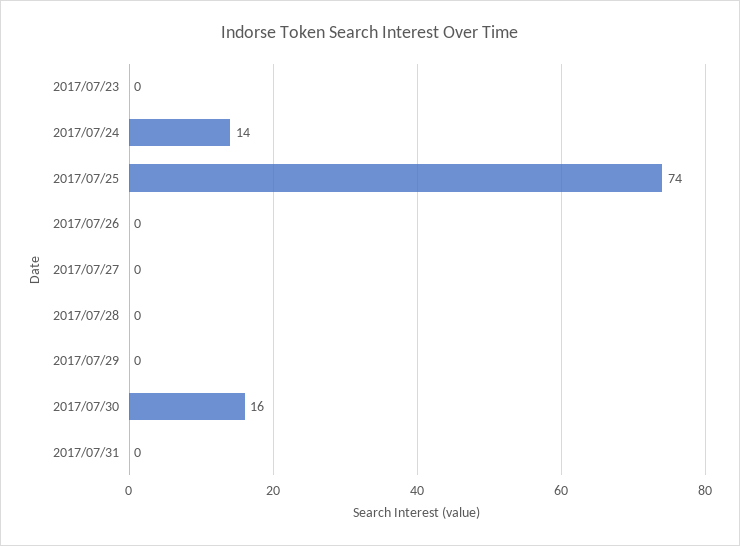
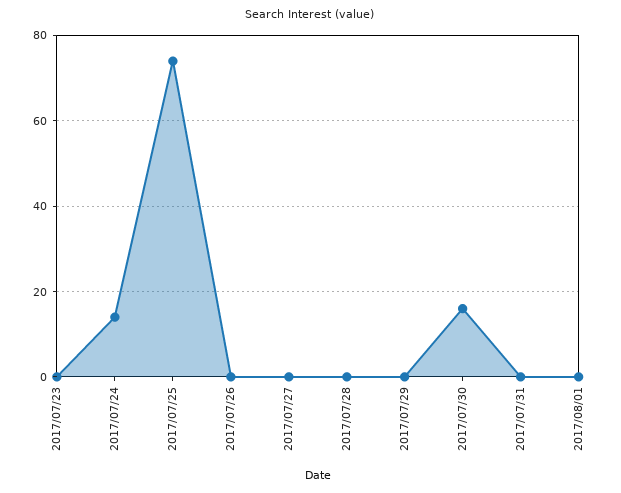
2017/08/01: none -> 0

